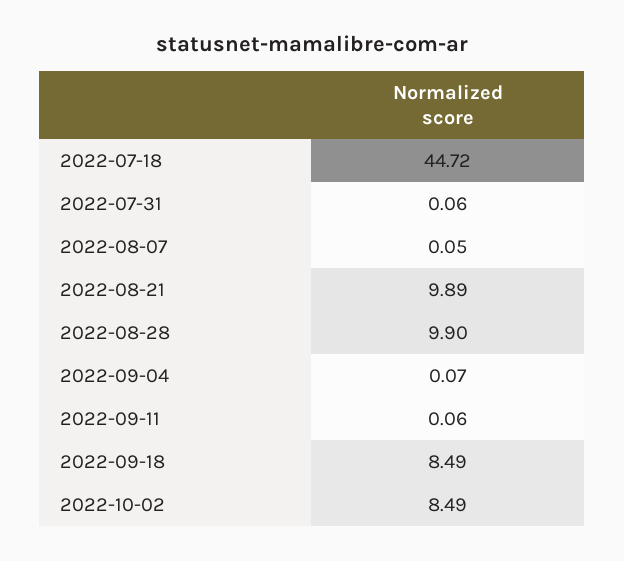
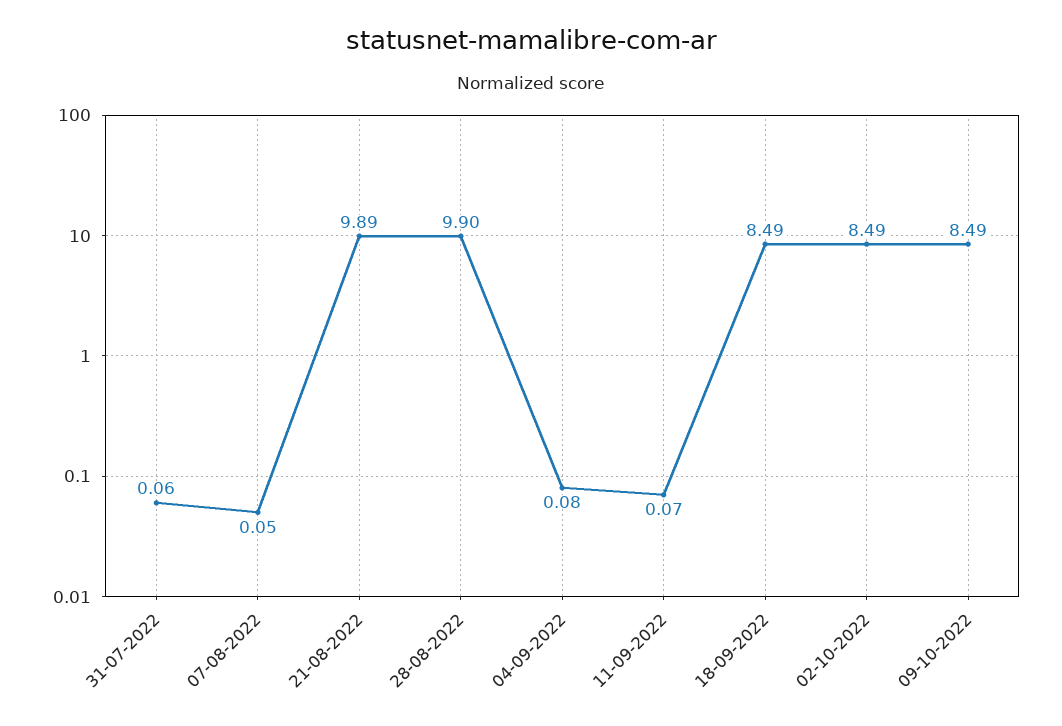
2022-07-18: 44.72 -> none
2022-09-04: 0.07 -> 0.08
2022-09-11: 0.06 -> 0.07
09-10-2022: none -> 8.49

